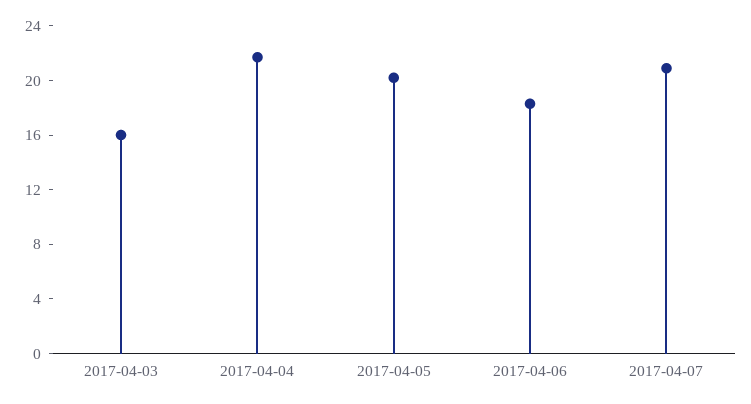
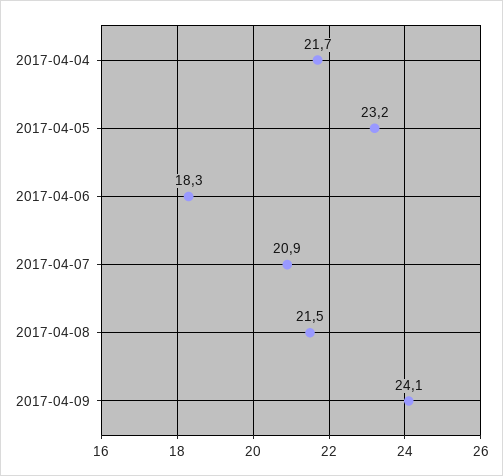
2017-04-03: 16 -> none
2017-04-05: 20 -> 23.2
2017-04-08: none -> 21.5
2017-04-09: none -> 24.1

